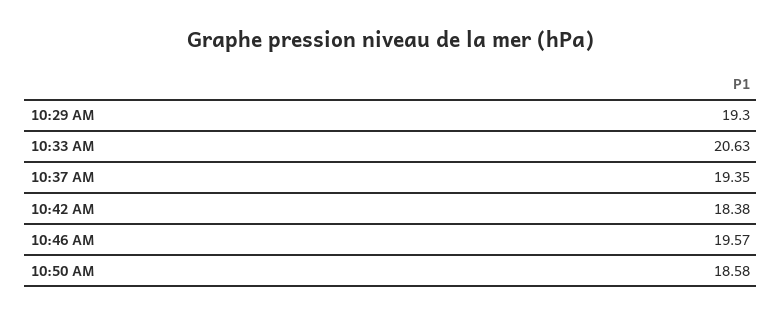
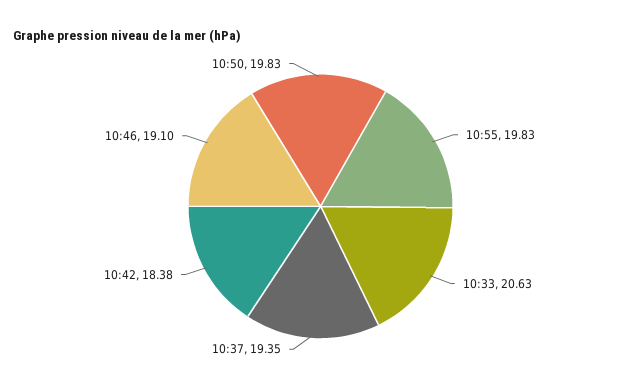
10:29 AM: 19.3 -> none
10:46 AM: 19.57 -> 19.1
10:50 AM: 18.58 -> 19.83
10:55: none -> 19.83

